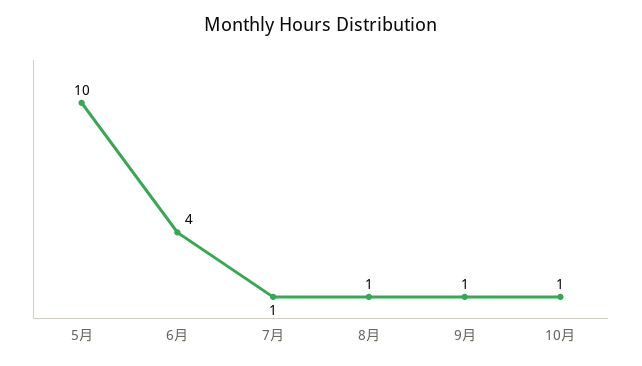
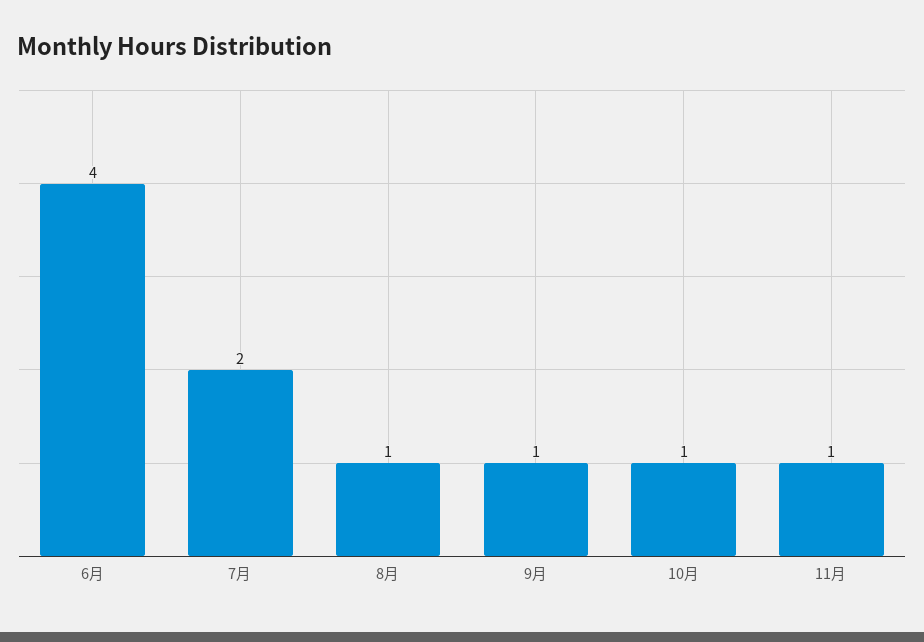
5月: 10 -> none
7月: 1 -> 2
11月: none -> 1

